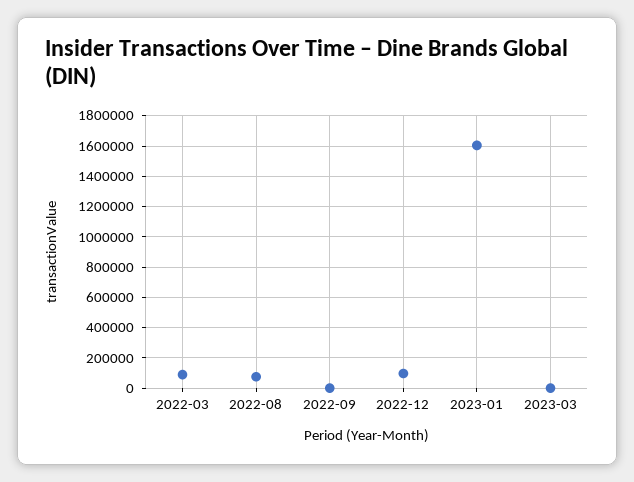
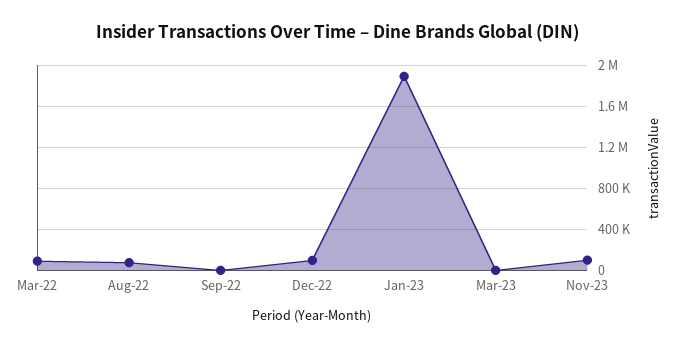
2023-01: 1600000 -> 1900000
Nov-23: none -> 100000

